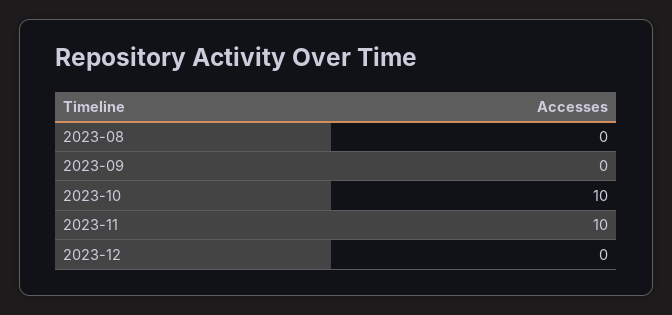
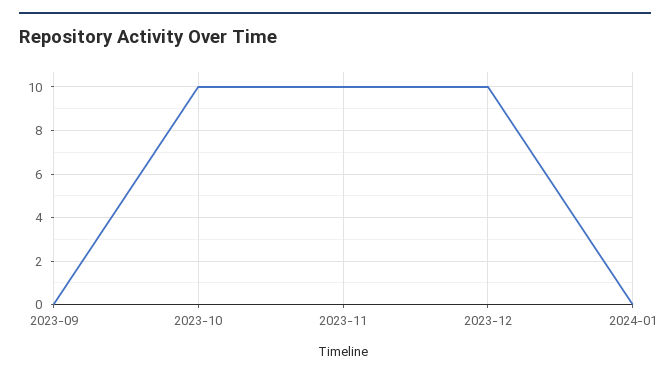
2023-08: 0 -> none
2023-12: 0 -> 10
2024-01: none -> 0

